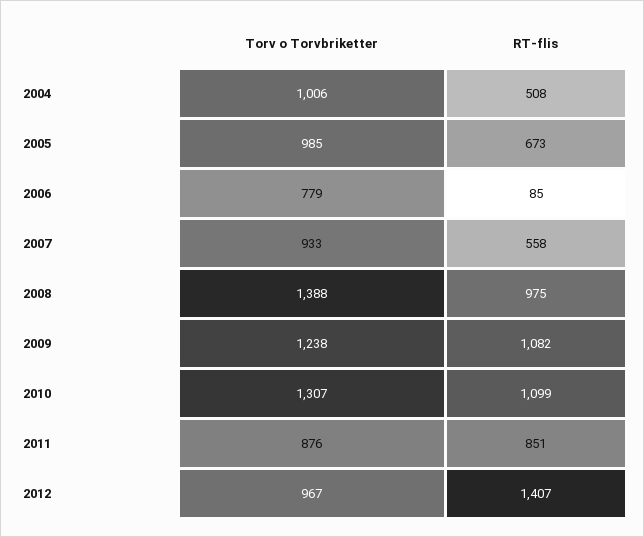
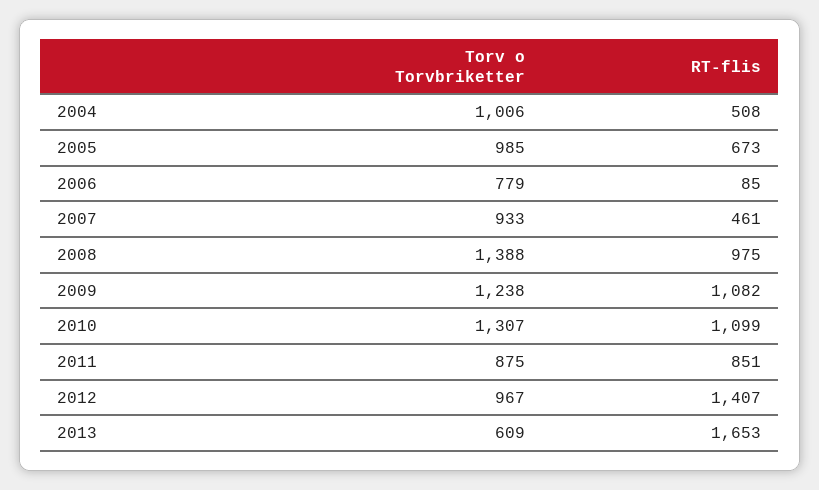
RT-flis, 2007: 558 -> 461
Torv o Torvbriketter, 2011: 876 -> 875
Torv o Torvbriketter, 2013: none -> 609
RT-flis, 2013: none -> 1653

